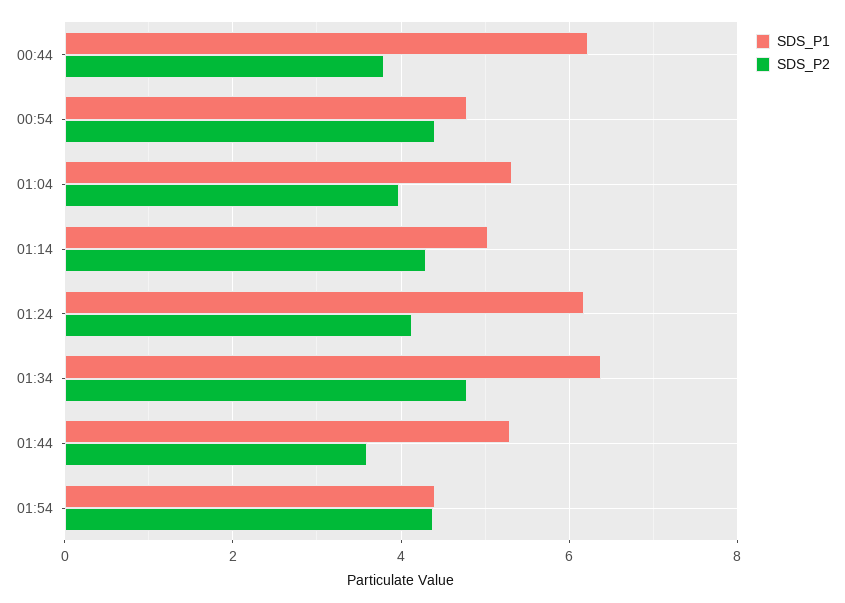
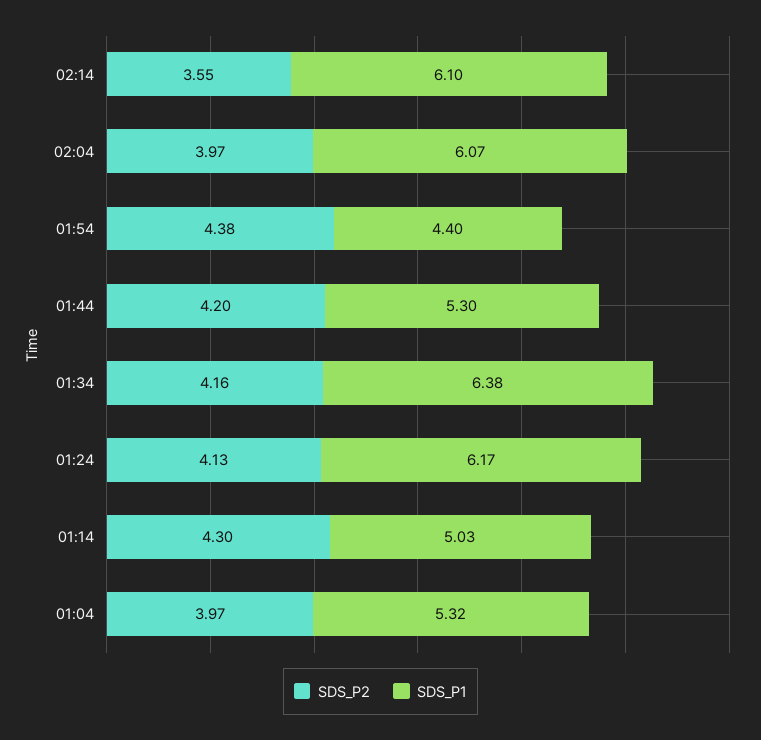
SDS_P1, 00:44: 6.2 -> none
SDS_P2, 00:44: 3.8 -> none
SDS_P1, 00:54: 4.8 -> none
SDS_P2, 00:54: 4.4 -> none
SDS_P2, 01:34: 4.8 -> 4.16
SDS_P2, 01:44: 3.6 -> 4.2
SDS_P2, 02:14: none -> 3.55
SDS_P1, 02:14: none -> 6.1
SDS_P2, 02:04: none -> 3.97
SDS_P1, 02:04: none -> 6.07

